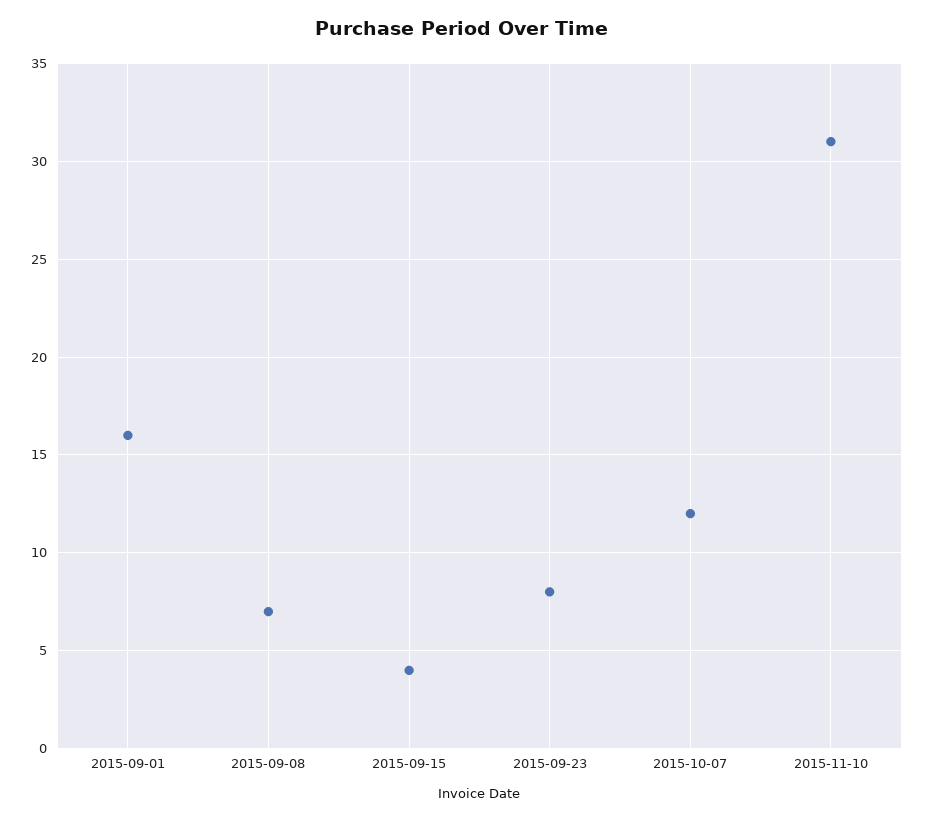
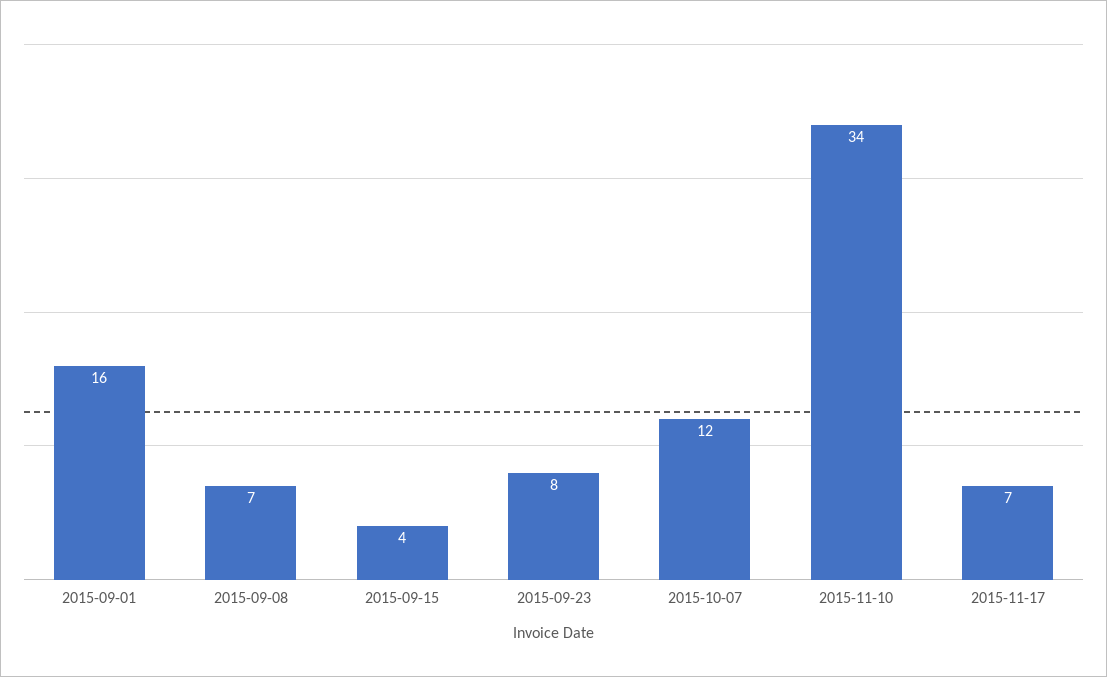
2015-11-10: 31 -> 34
2015-11-17: none -> 7

